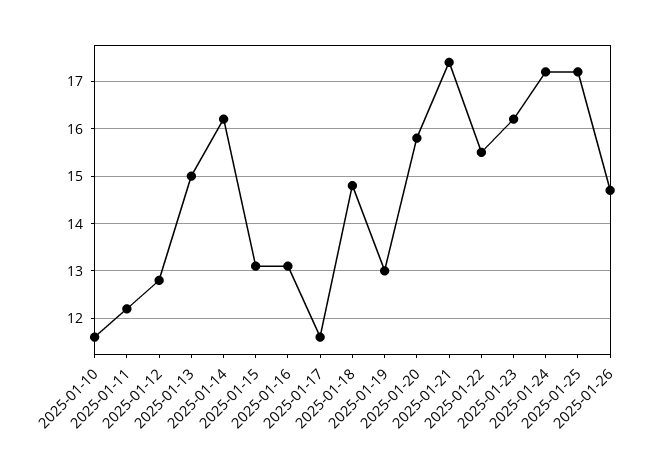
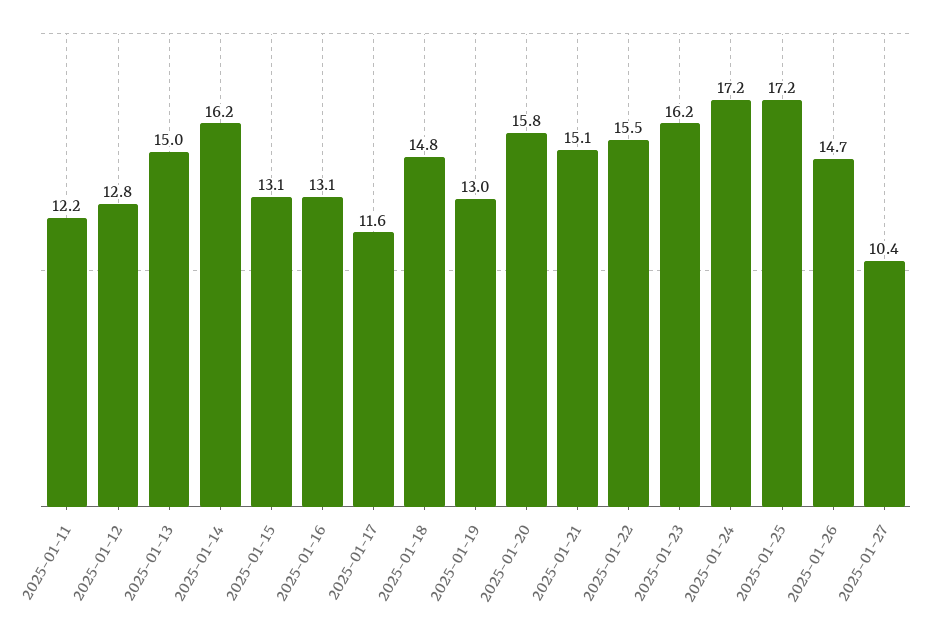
2025-01-10: 11.5 -> none
2025-01-21: 17.5 -> 15.1
2025-01-27: none -> 10.4

